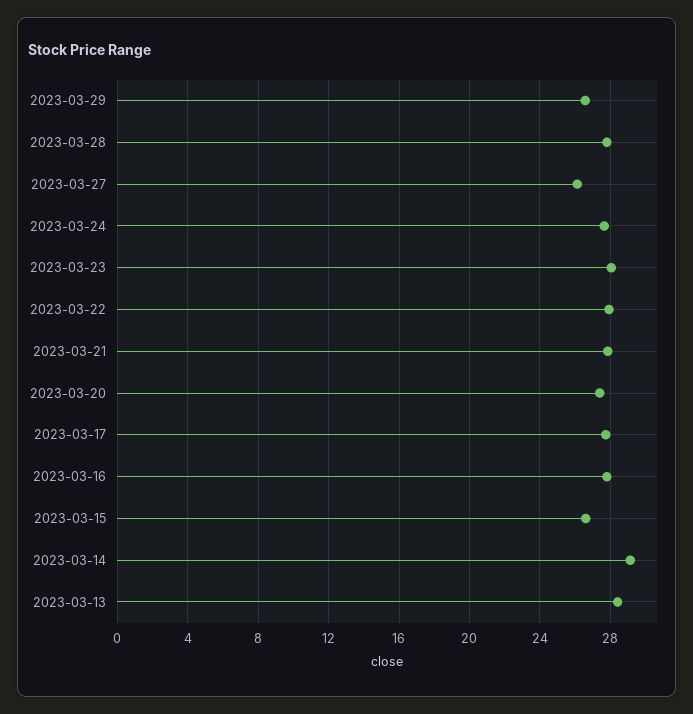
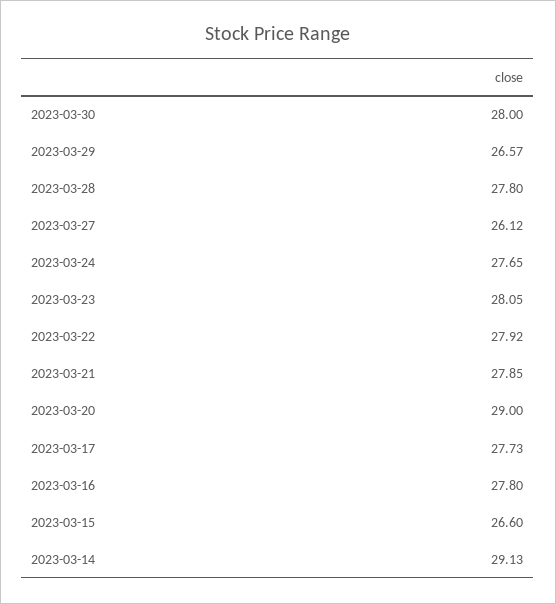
2023-03-20: 27.5 -> 29
2023-03-13: 28.5 -> none
2023-03-30: none -> 28

